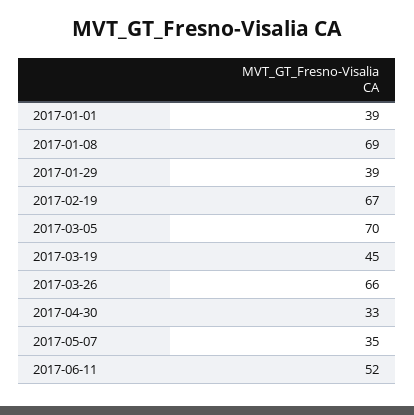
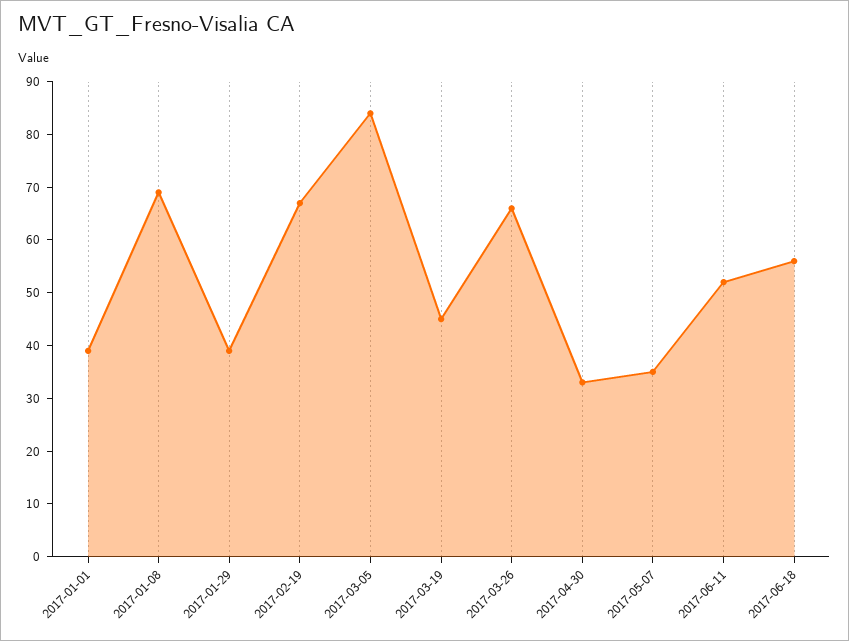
2017-03-05: 70 -> 85
2017-06-18: none -> 55

